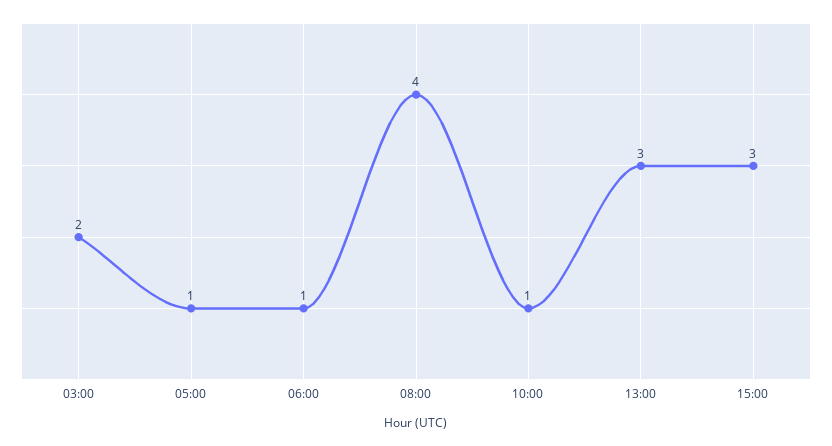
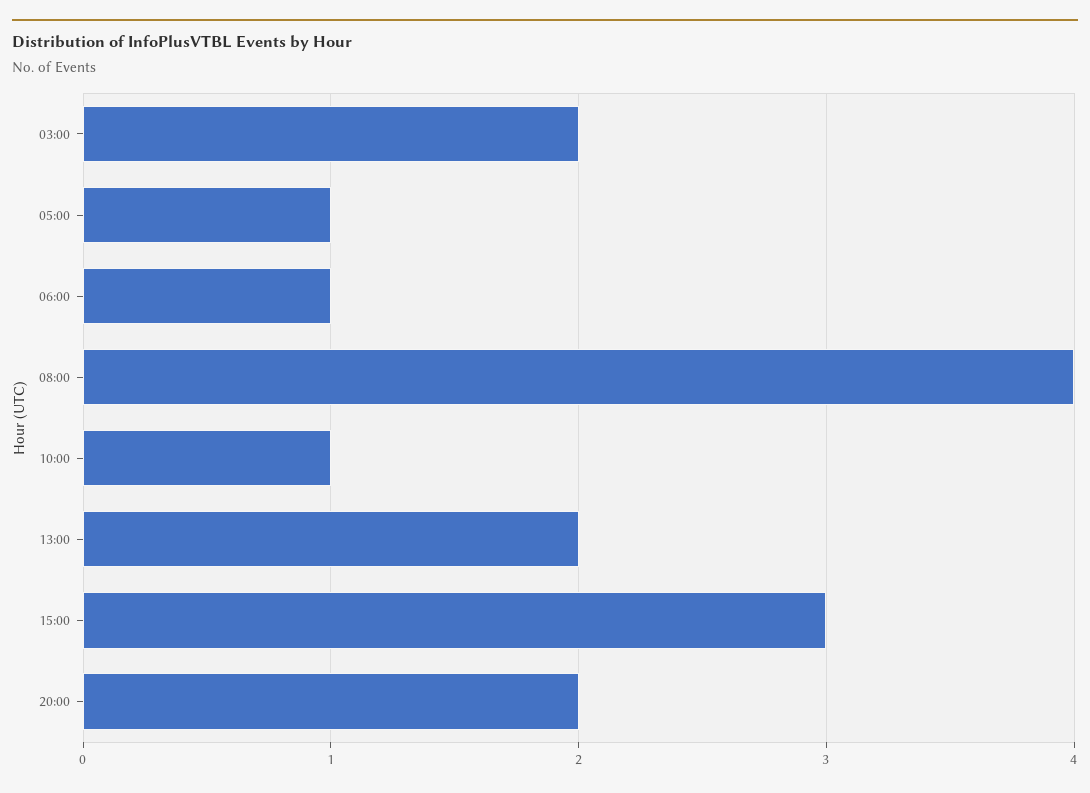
13:00: 3 -> 2
20:00: none -> 2

